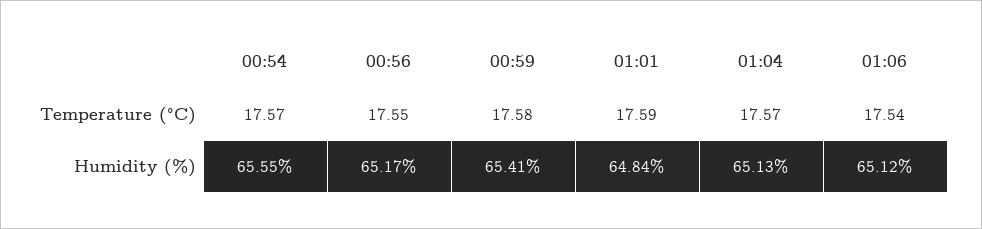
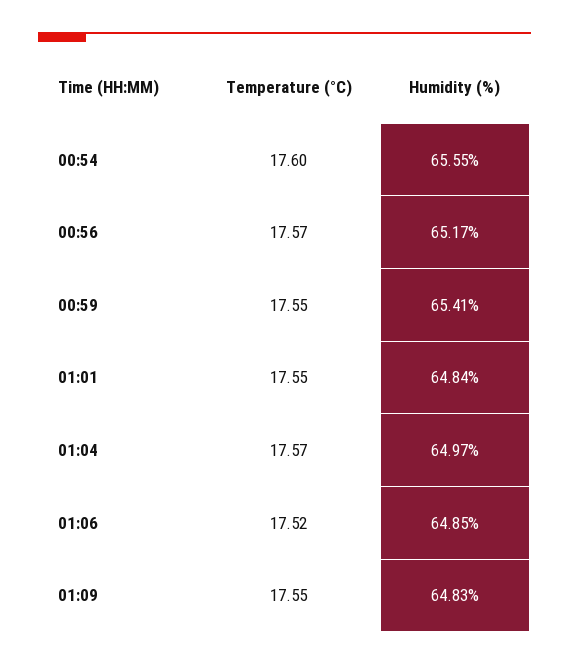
00:54, Temperature (°C): 17.57 -> 17.6
00:56, Temperature (°C): 17.55 -> 17.57
00:59, Temperature (°C): 17.58 -> 17.55
01:01, Temperature (°C): 17.59 -> 17.55
01:06, Temperature (°C): 17.54 -> 17.52
01:04, Humidity (%): 65.13 -> 64.97
01:06, Humidity (%): 65.12 -> 64.85
01:09, Temperature (°C): none -> 17.55
01:09, Humidity (%): none -> 64.83

